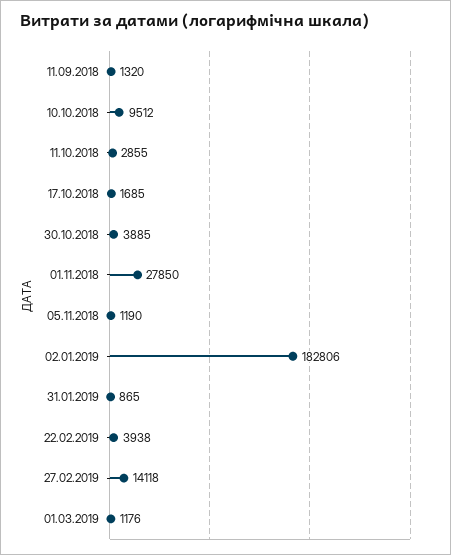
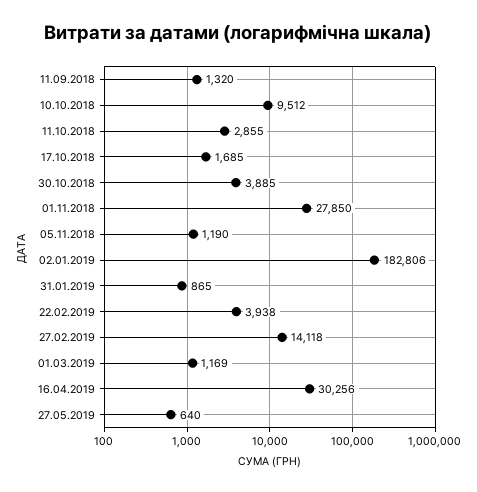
01.03.2019: 1176 -> 1169
16.04.2019: none -> 30256
27.05.2019: none -> 640

